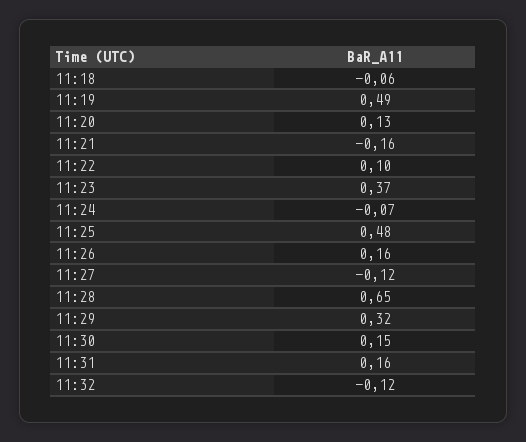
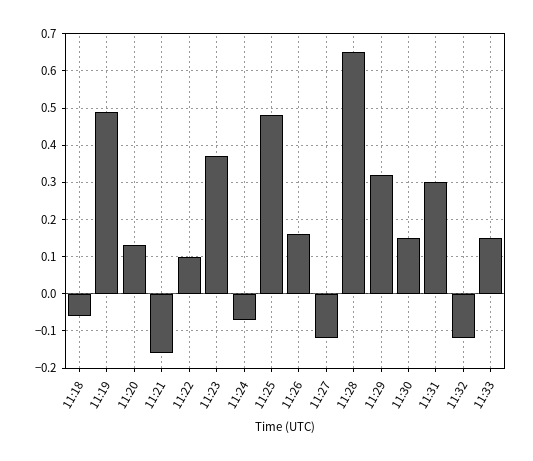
11:31: 0.16 -> 0.3
11:33: none -> 0.15

